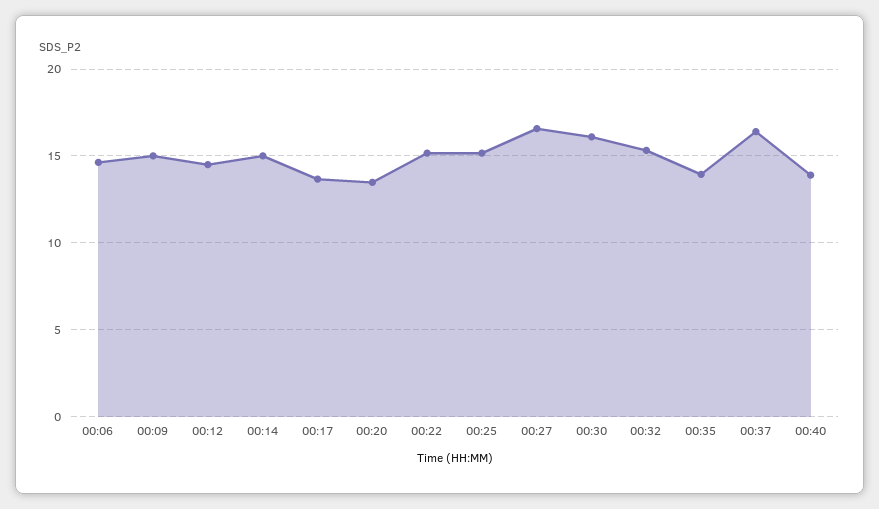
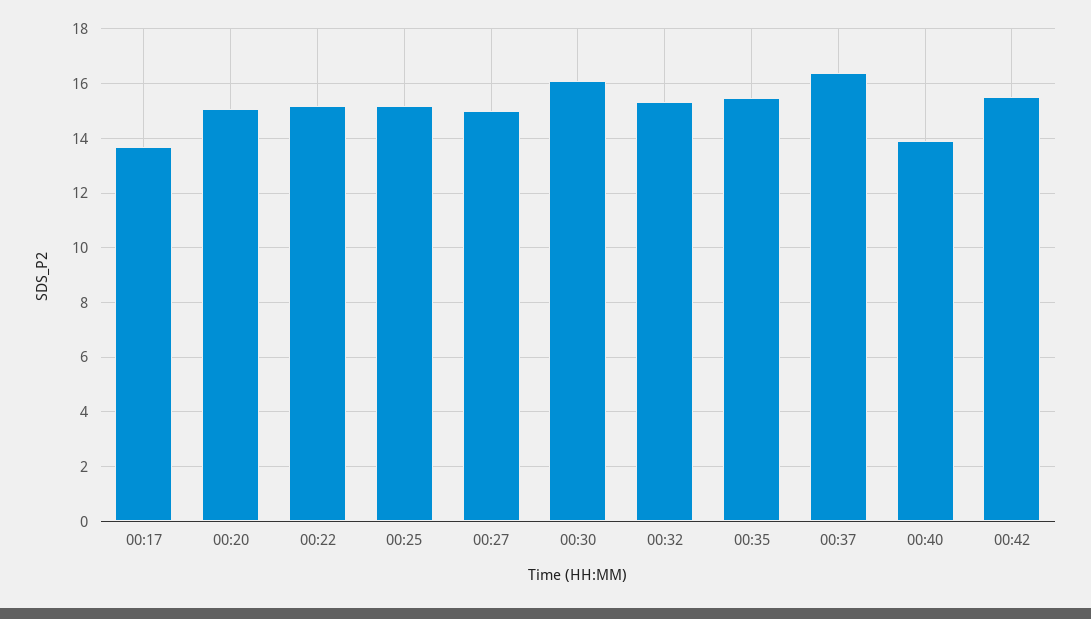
00:06: 14.5 -> none
00:09: 15 -> none
00:12: 14.5 -> none
00:14: 15 -> none
00:20: 13.5 -> 15
00:27: 16.5 -> 15
00:35: 14 -> 15.5
00:42: none -> 15.5

